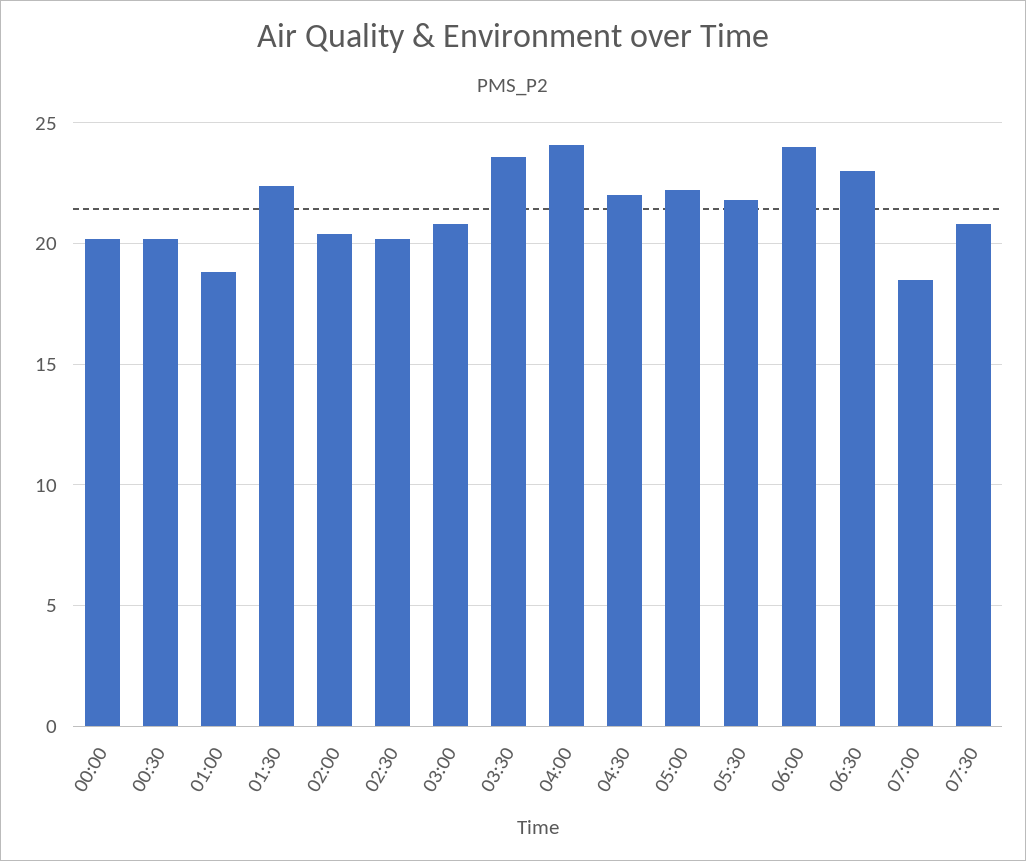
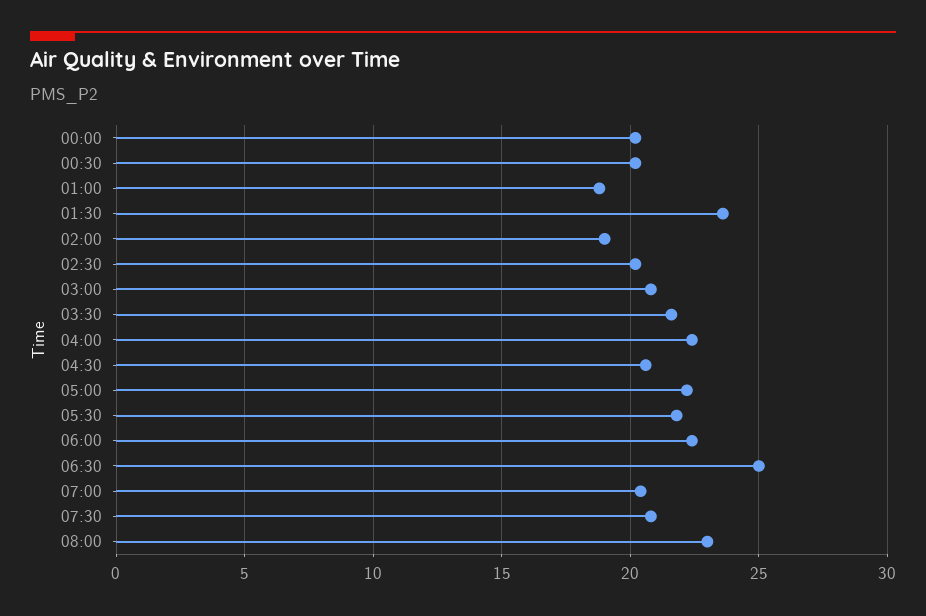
01:30: 22.5 -> 23.5
02:00: 20.5 -> 19
03:30: 23.5 -> 21.5
04:00: 24 -> 22.5
04:30: 22 -> 20.5
06:00: 24 -> 22.5
06:30: 23 -> 25
07:00: 18.5 -> 20.5
08:00: none -> 23

